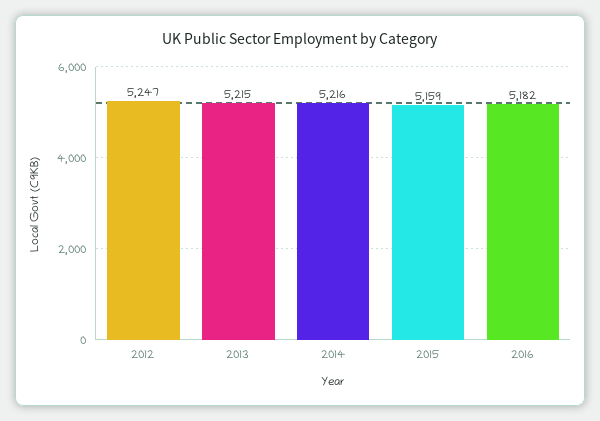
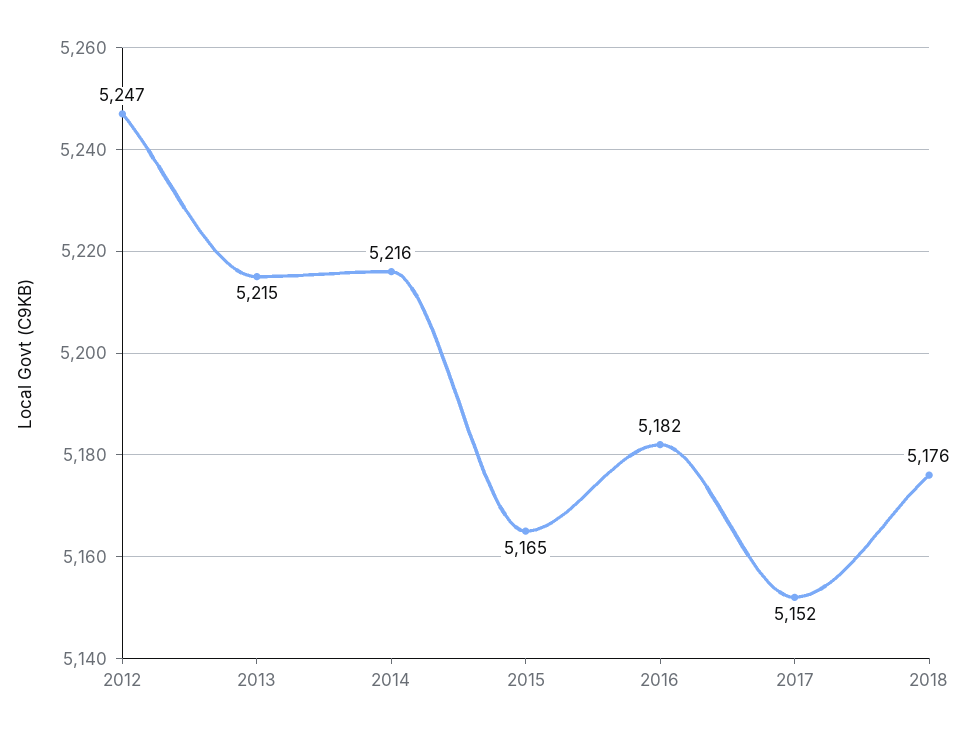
2015: 5159 -> 5165
2017: none -> 5152
2018: none -> 5176

